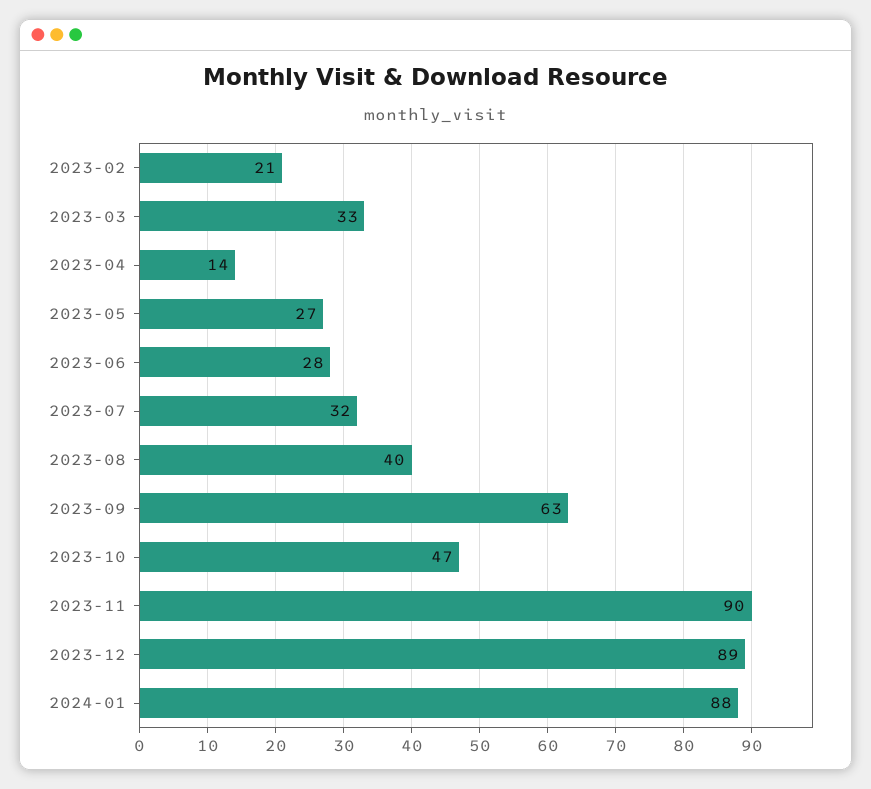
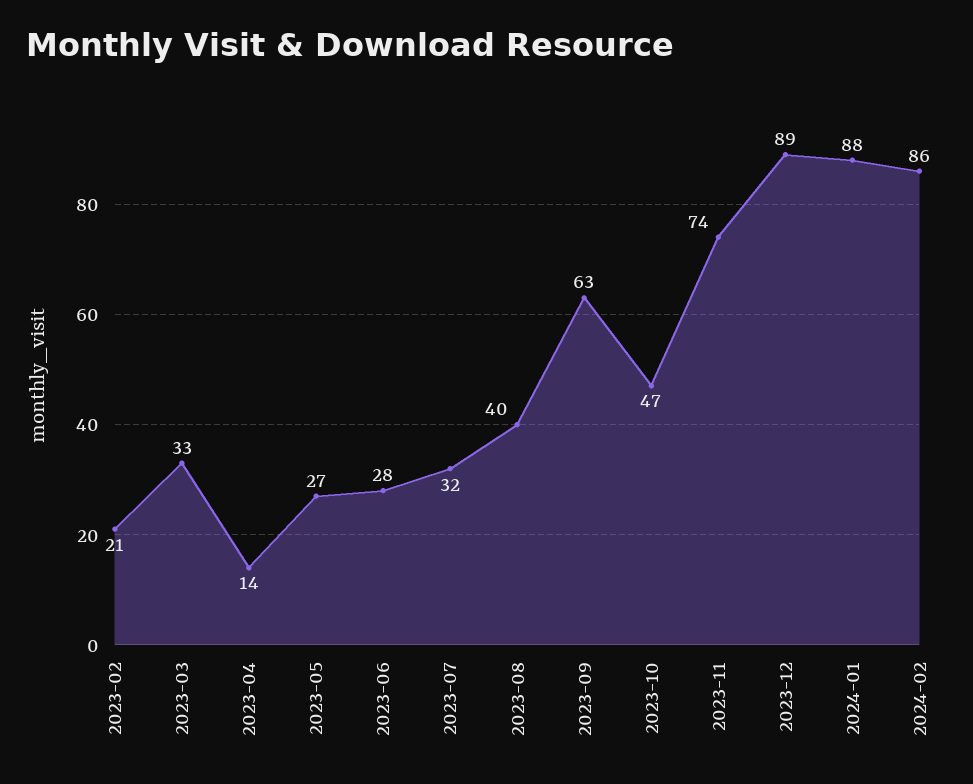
2023-11: 90 -> 74
2024-02: none -> 86

